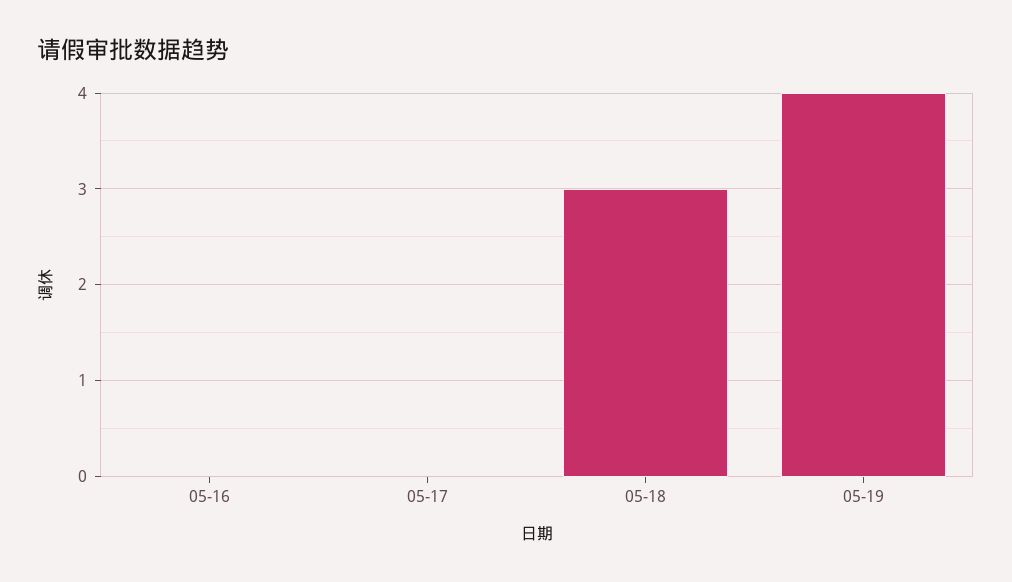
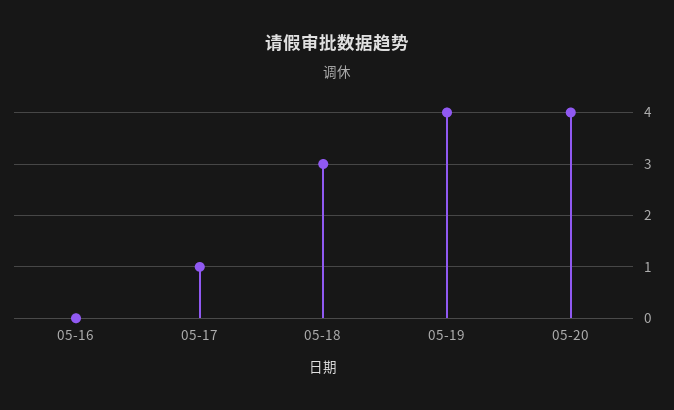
05-17: 0 -> 1
05-20: none -> 4

